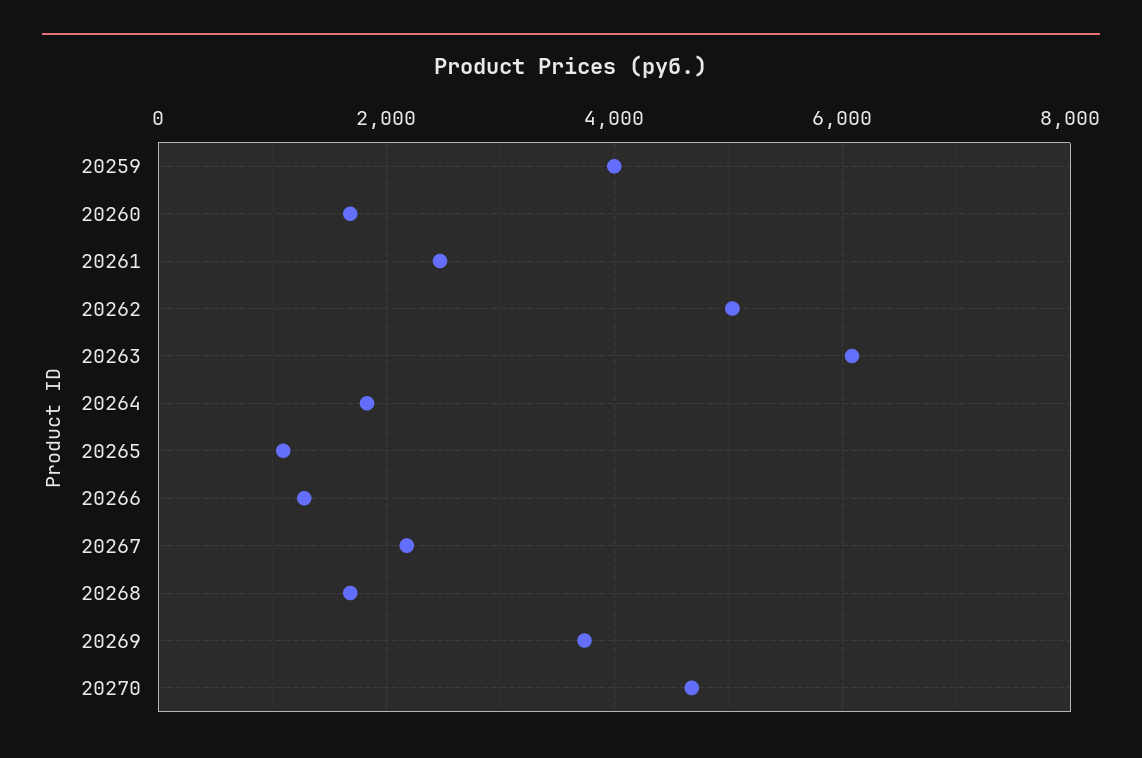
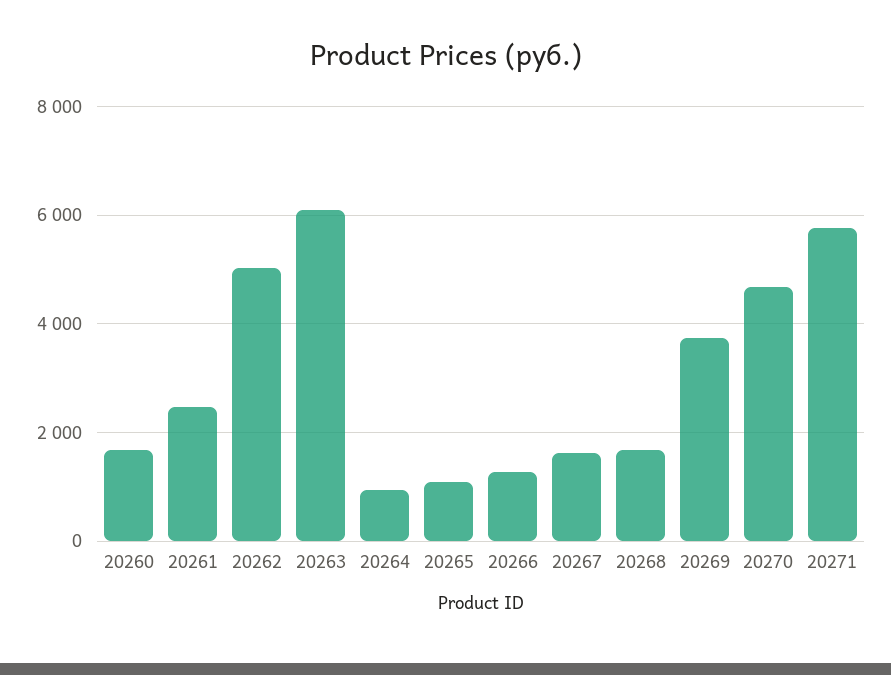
20259: 4000 -> none
20264: 1800 -> 1000
20267: 2200 -> 1600
20271: none -> 5800

